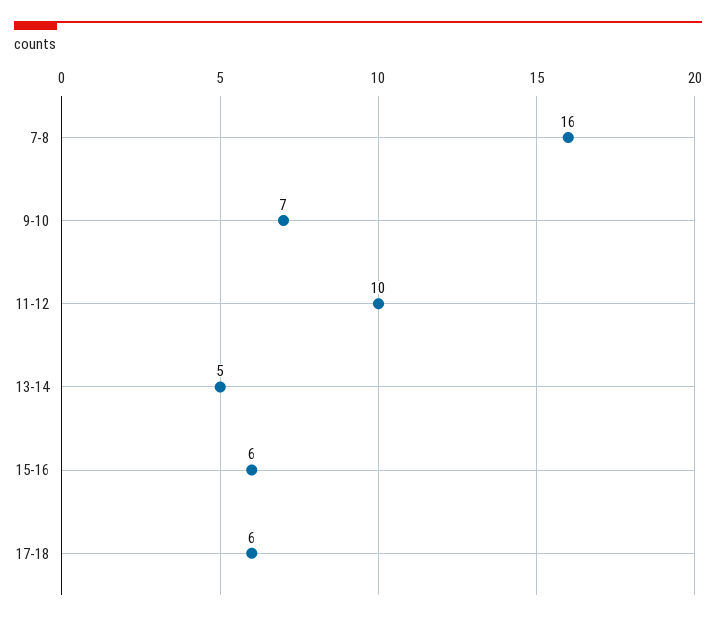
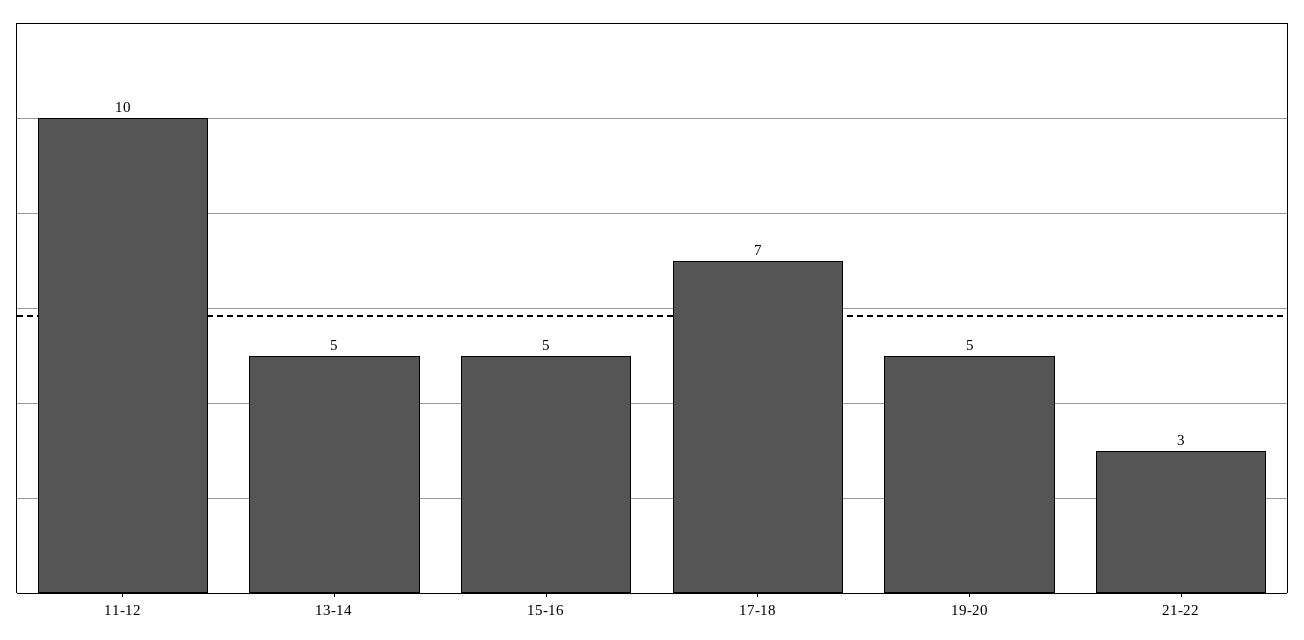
7-8: 16 -> none
9-10: 7 -> none
15-16: 6 -> 5
17-18: 6 -> 7
19-20: none -> 5
21-22: none -> 3

